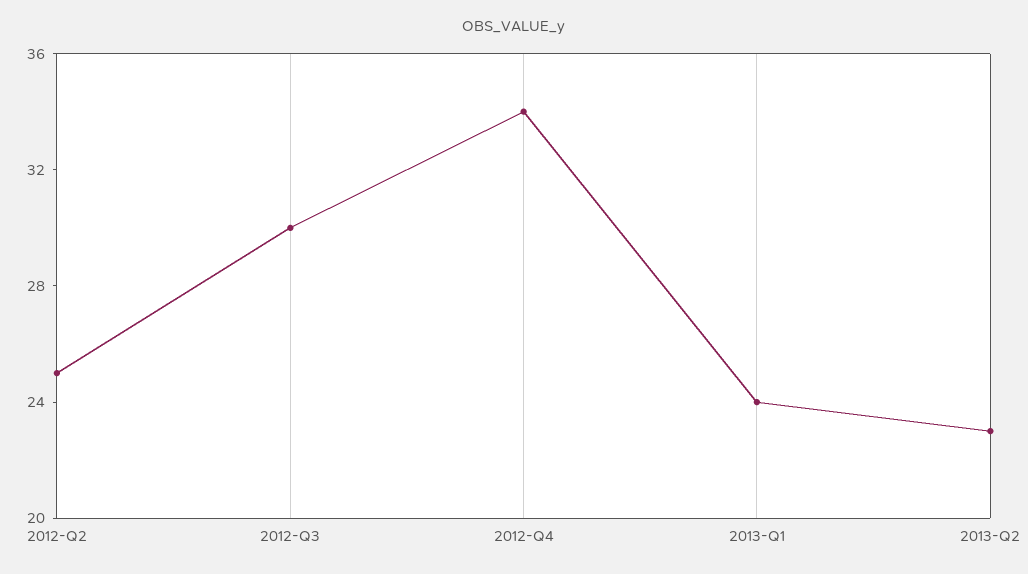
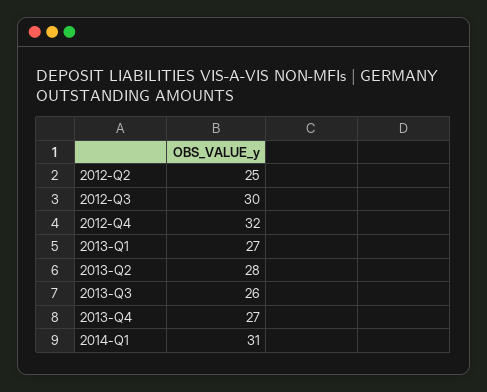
2012-Q4: 34 -> 32
2013-Q1: 24 -> 27
2013-Q2: 23 -> 28
2013-Q3: none -> 26
2013-Q4: none -> 27
2014-Q1: none -> 31

